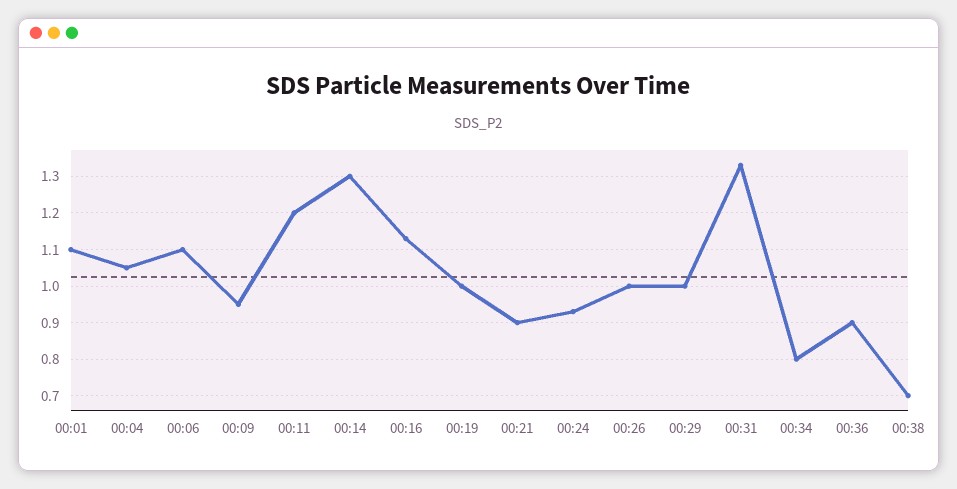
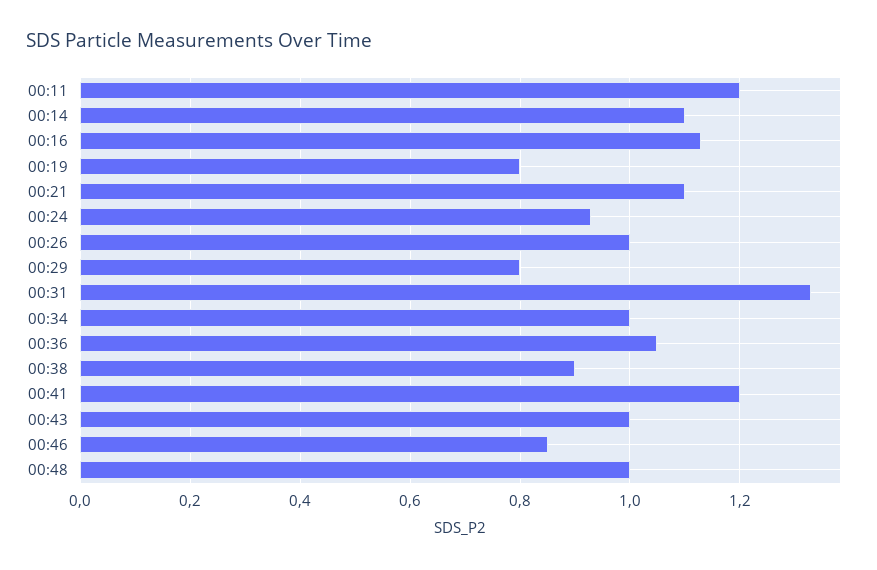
00:01: 1.1 -> none
00:04: 1.05 -> none
00:06: 1.1 -> none
00:09: 0.95 -> none
00:14: 1.3 -> 1.1
00:19: 1 -> 0.8
00:21: 0.9 -> 1.1
00:29: 1 -> 0.8
00:34: 0.8 -> 1
00:36: 0.9 -> 1.05
00:38: 0.7 -> 0.9
00:41: none -> 1.2
00:43: none -> 1
00:46: none -> 0.85
00:48: none -> 1

